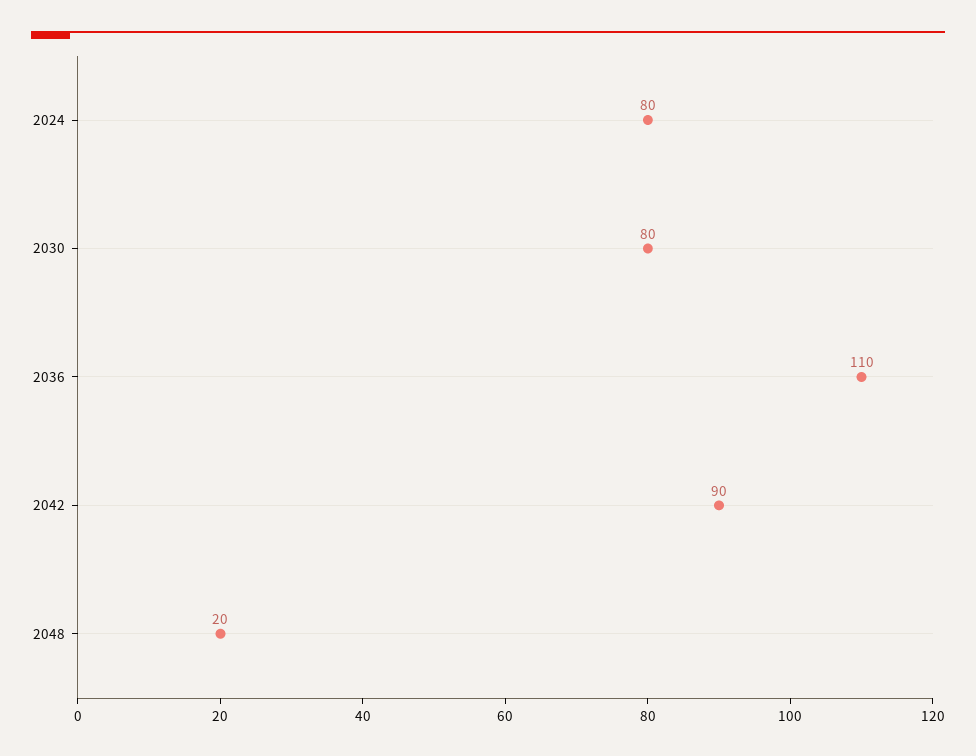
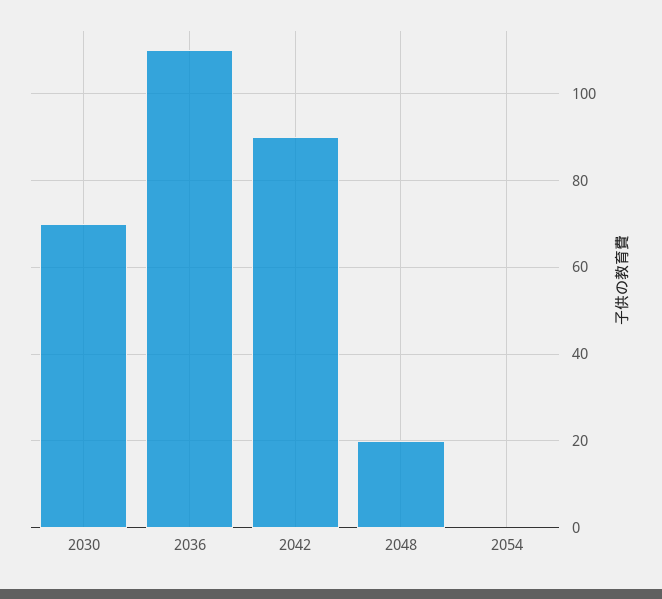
2024: 80 -> none
2030: 80 -> 70
2054: none -> 0

